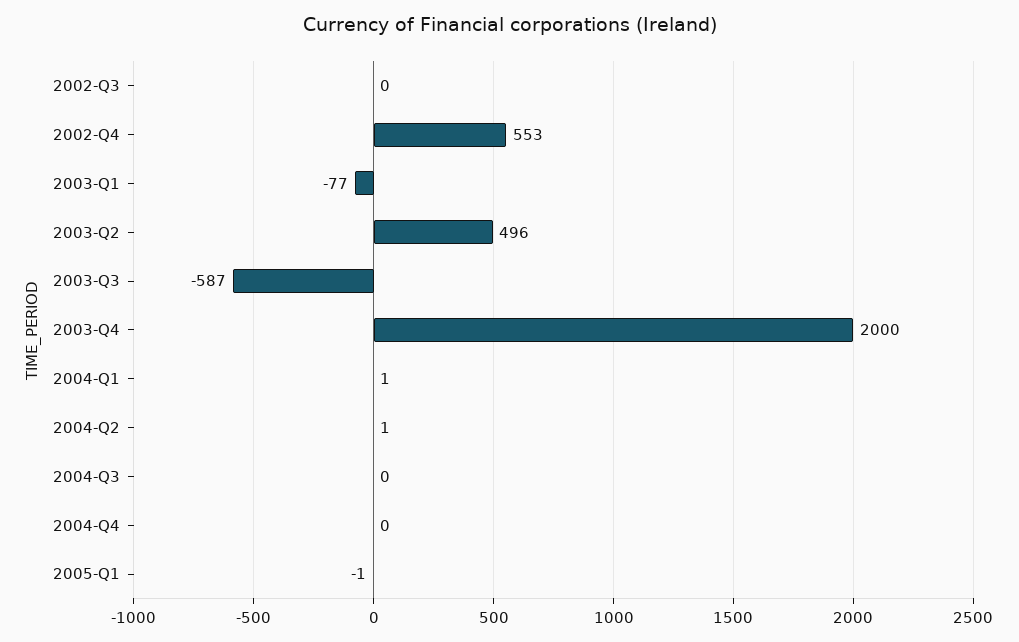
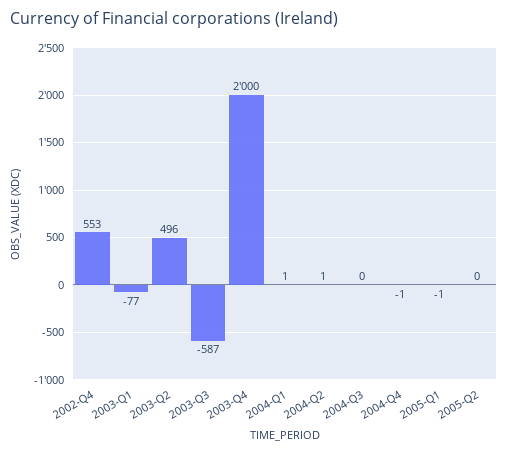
2002-Q3: 0 -> none
2004-Q4: 0 -> -1
2005-Q2: none -> 0

